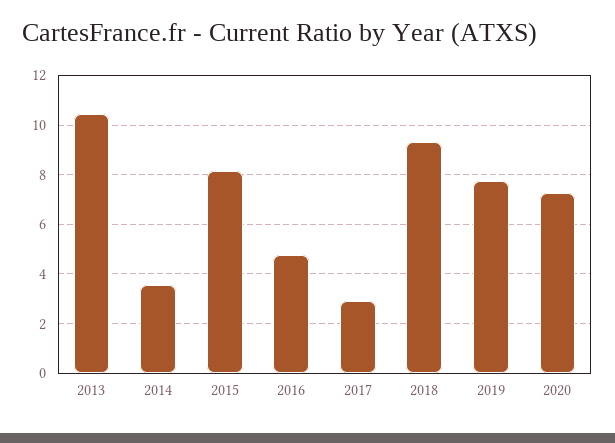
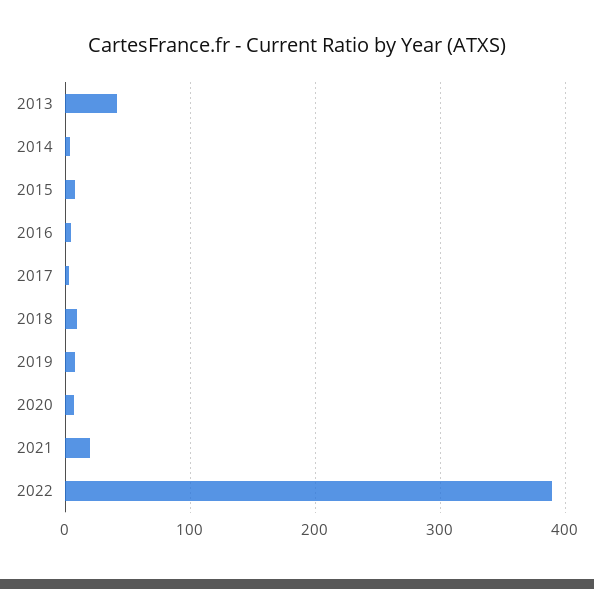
2013: 10.5 -> 40
2021: none -> 20
2022: none -> 390

